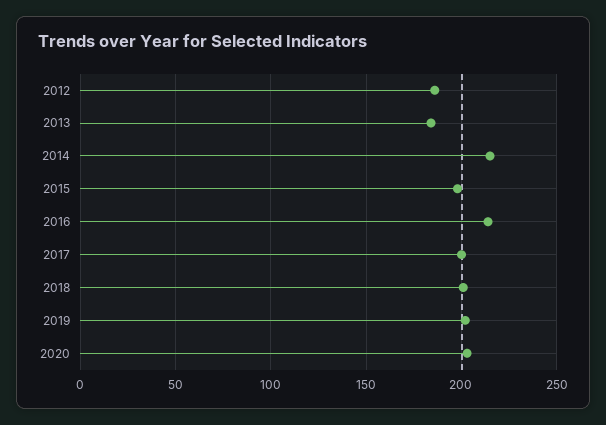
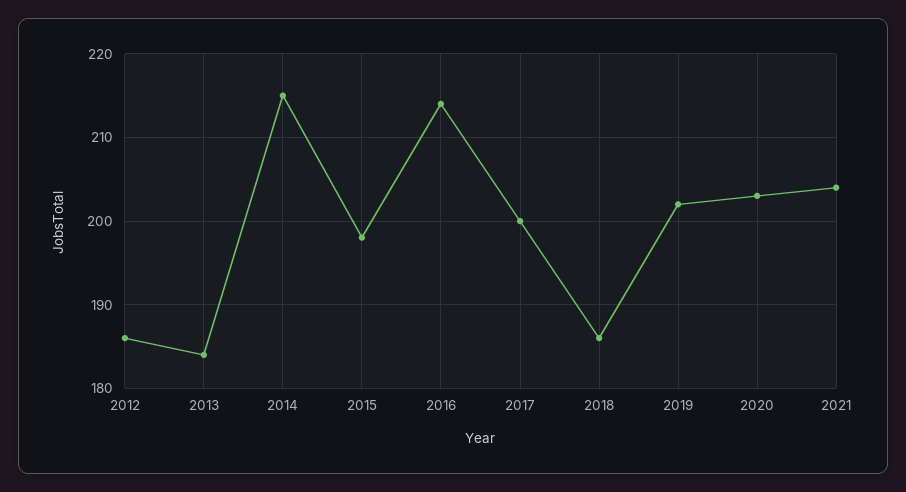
2018: 200 -> 186
2021: none -> 204

